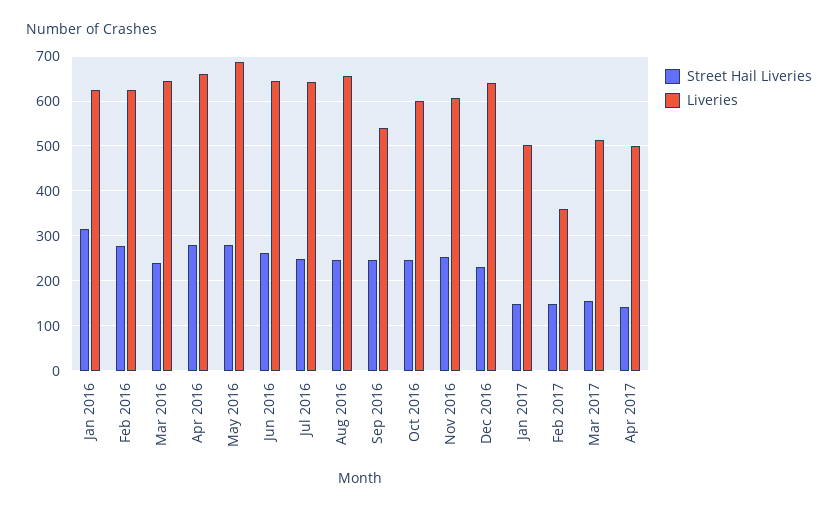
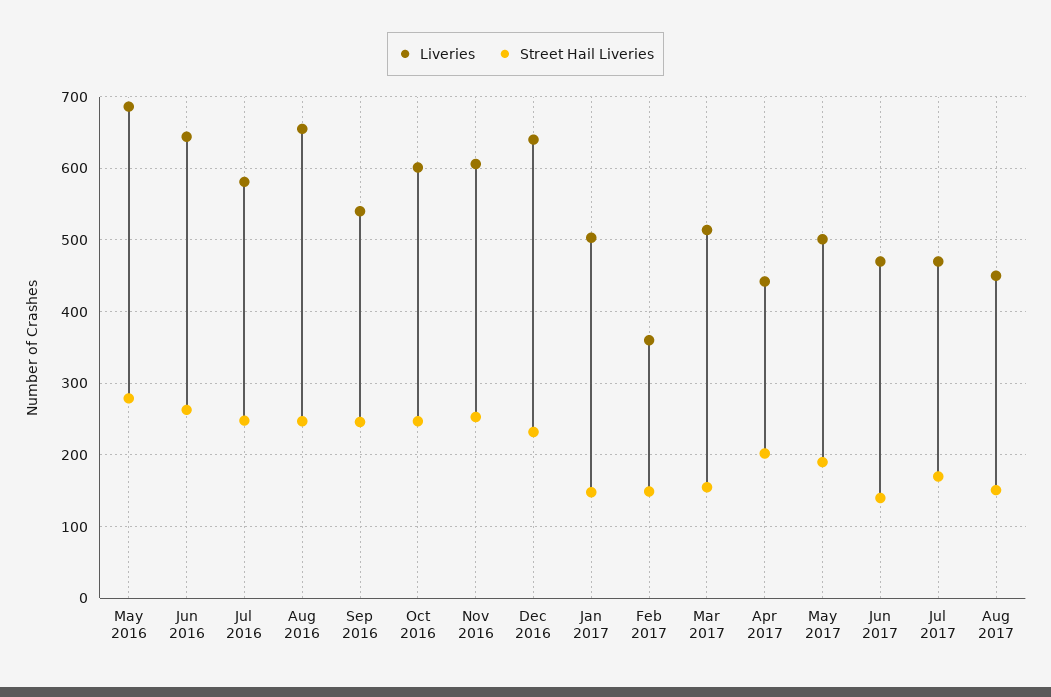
Street Hail Liveries, Jan 2016: 320 -> none
Liveries, Jan 2016: 620 -> none
Street Hail Liveries, Feb 2016: 280 -> none
Liveries, Feb 2016: 620 -> none
Street Hail Liveries, Mar 2016: 240 -> none
Liveries, Mar 2016: 640 -> none
Street Hail Liveries, Apr 2016: 280 -> none
Liveries, Apr 2016: 660 -> none
Liveries, Jul 2016: 640 -> 580
Street Hail Liveries, Apr 2017: 140 -> 200
Liveries, Apr 2017: 500 -> 440
Liveries, May 2017: none -> 500
Street Hail Liveries, May 2017: none -> 190
Liveries, Jun 2017: none -> 470
Street Hail Liveries, Jun 2017: none -> 140
Liveries, Jul 2017: none -> 470
Street Hail Liveries, Jul 2017: none -> 170
Liveries, Aug 2017: none -> 450
Street Hail Liveries, Aug 2017: none -> 150

